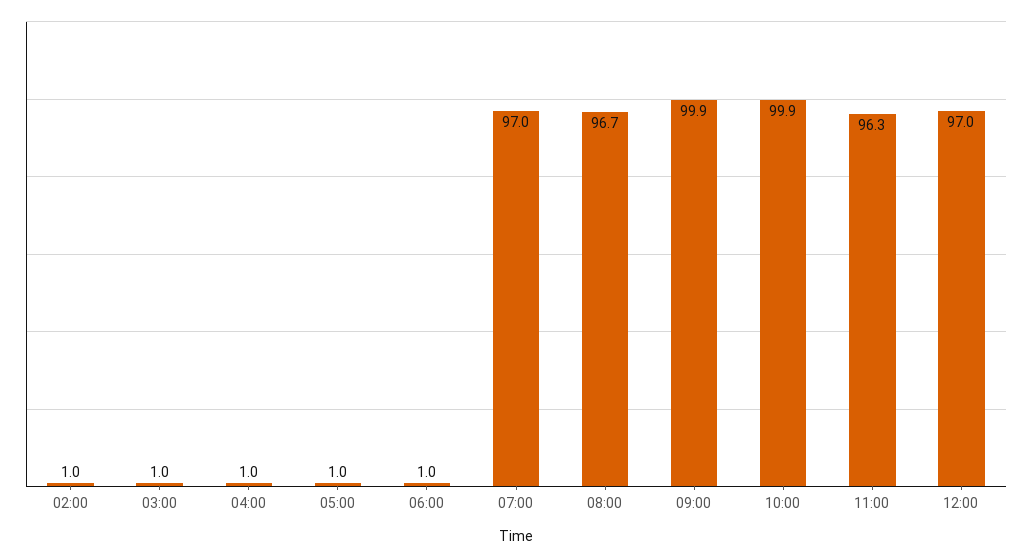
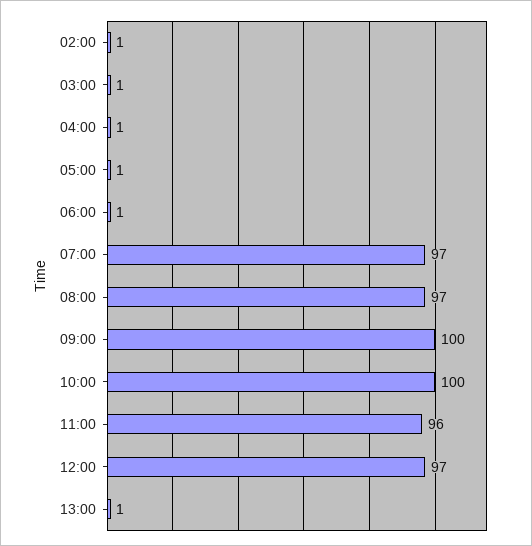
13:00: none -> 1

